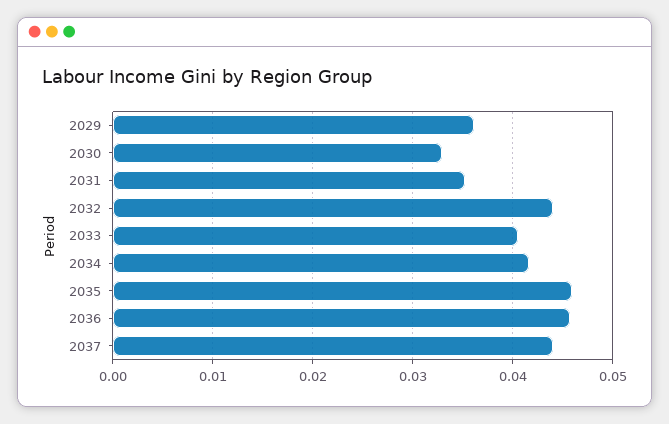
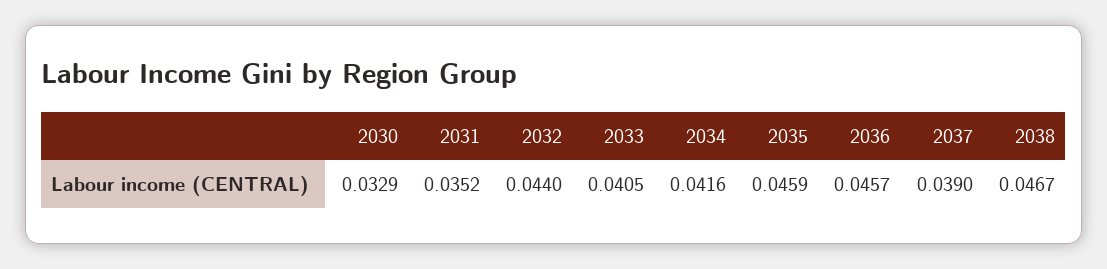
2029: 0.036 -> none
2037: 0.044 -> 0.039
2038: none -> 0.0467

